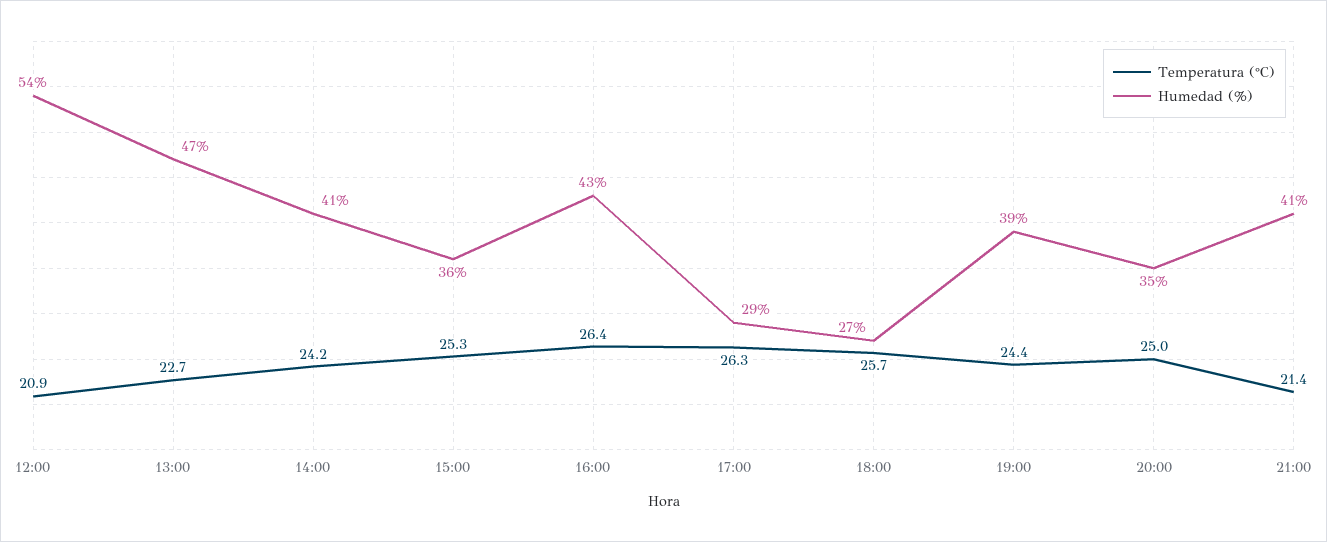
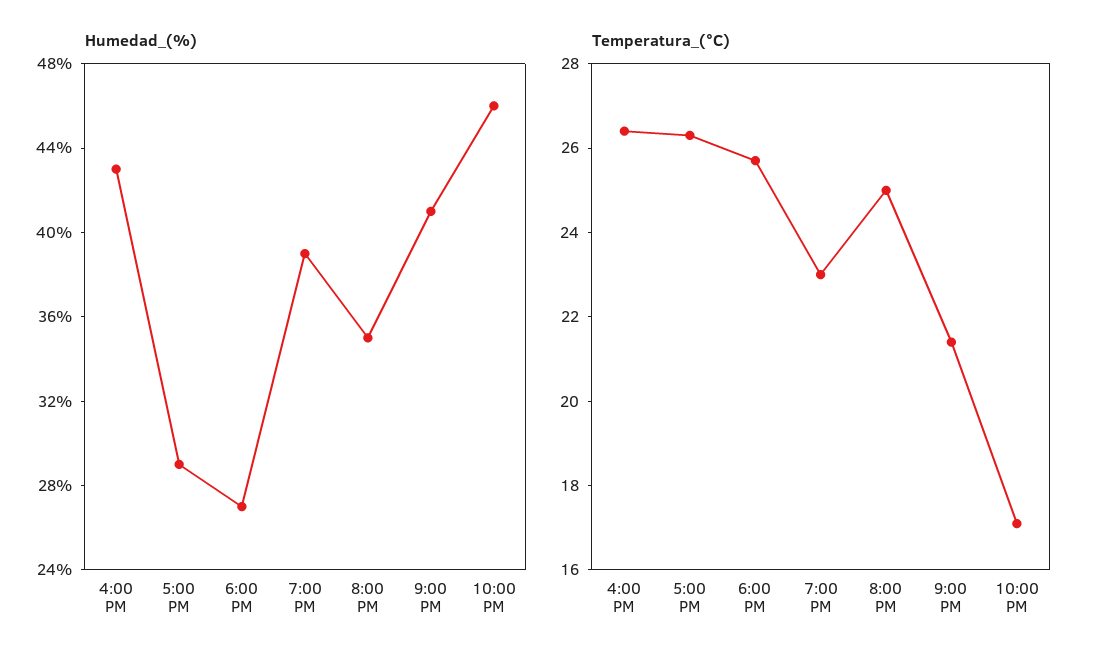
Temperatura (°C), 12:00: 20.9 -> none
Humedad (%), 12:00: 54 -> none
Temperatura (°C), 13:00: 22.7 -> none
Humedad (%), 13:00: 47 -> none
Temperatura (°C), 14:00: 24.2 -> none
Humedad (%), 14:00: 41 -> none
Temperatura (°C), 15:00: 25.3 -> none
Humedad (%), 15:00: 36 -> none
Temperatura (°C), 19:00: 24.4 -> 23
Humedad (%), 10:00 PM: none -> 46
Temperatura (°C), 10:00 PM: none -> 17

